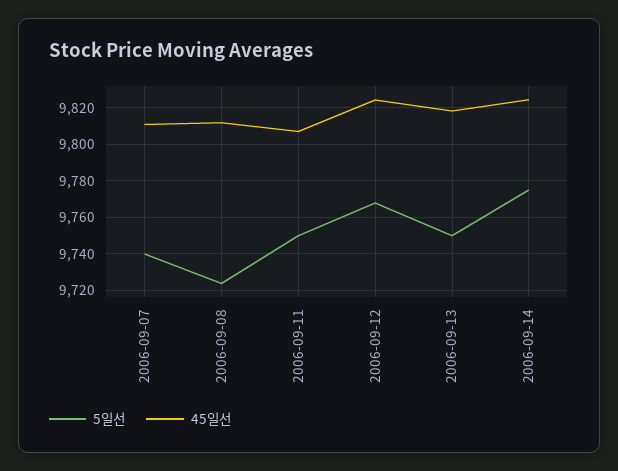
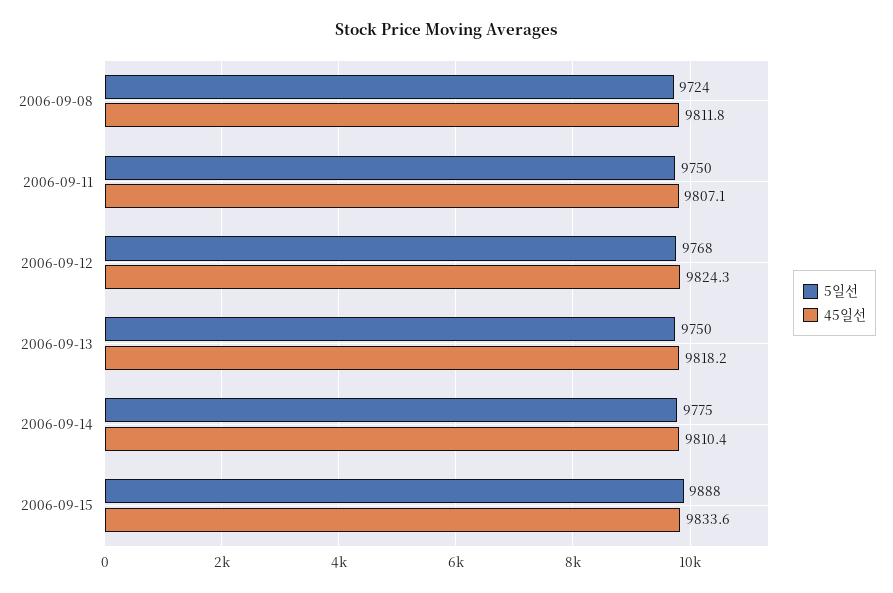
5일선, 2006-09-07: 9740 -> none
45일선, 2006-09-07: 9810 -> none
45일선, 2006-09-14: 9825 -> 9810.4
5일선, 2006-09-15: none -> 9888
45일선, 2006-09-15: none -> 9833.6

